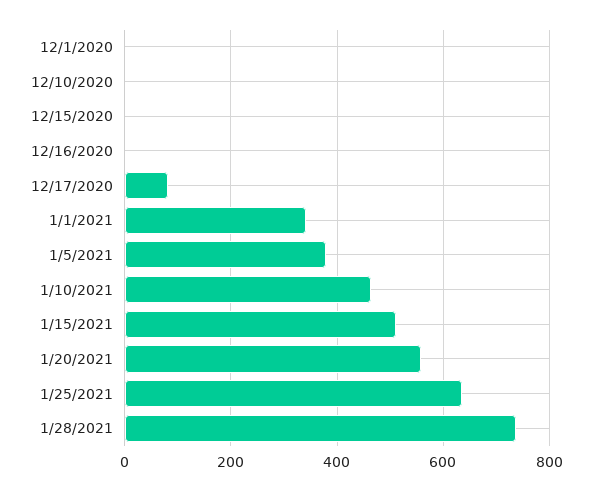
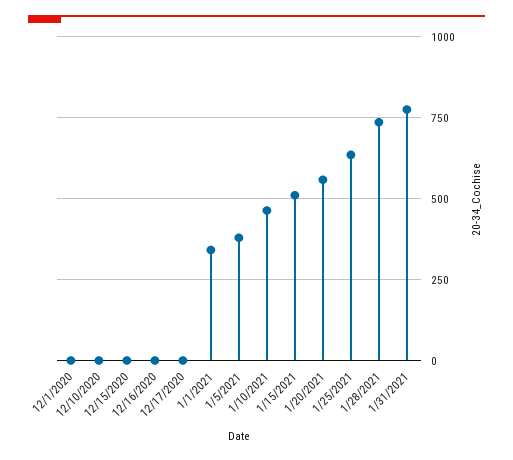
12/17/2020: 80 -> 0
1/31/2021: none -> 775

